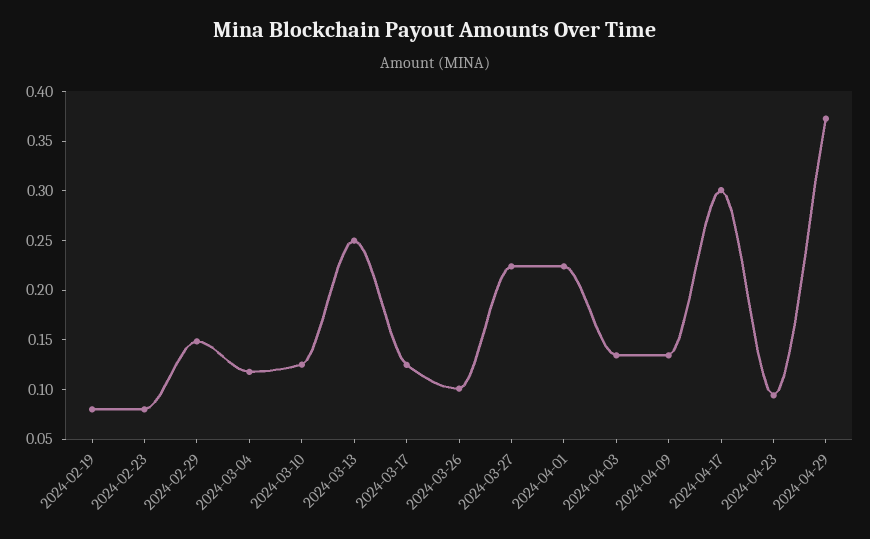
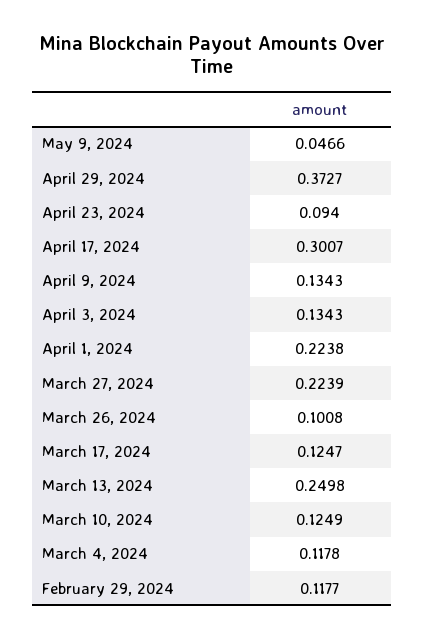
2024-02-19: 0.08 -> none
2024-02-23: 0.08 -> none
2024-02-29: 0.15 -> 0.1177
May 9, 2024: none -> 0.0466

